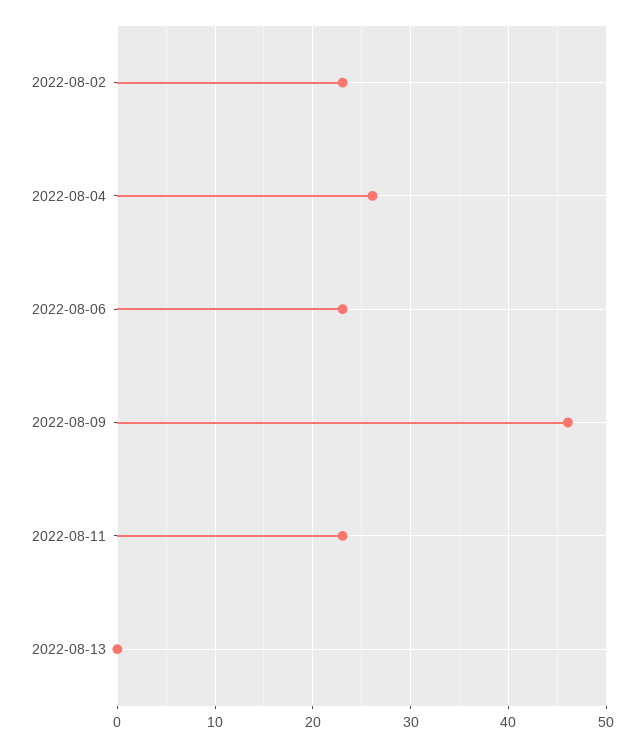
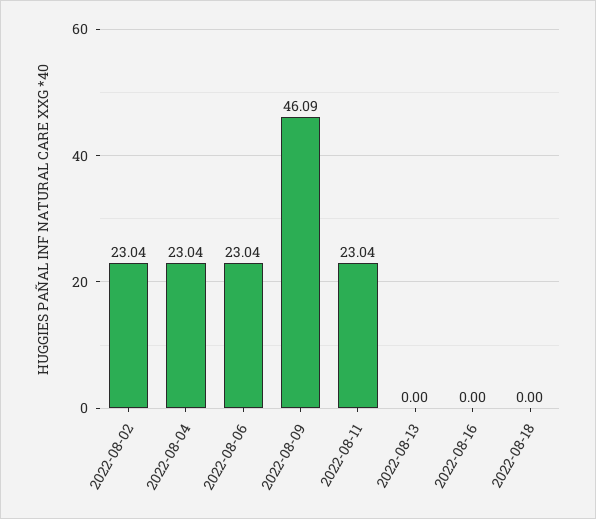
2022-08-04: 26 -> 23.04
2022-08-16: none -> 0
2022-08-18: none -> 0

